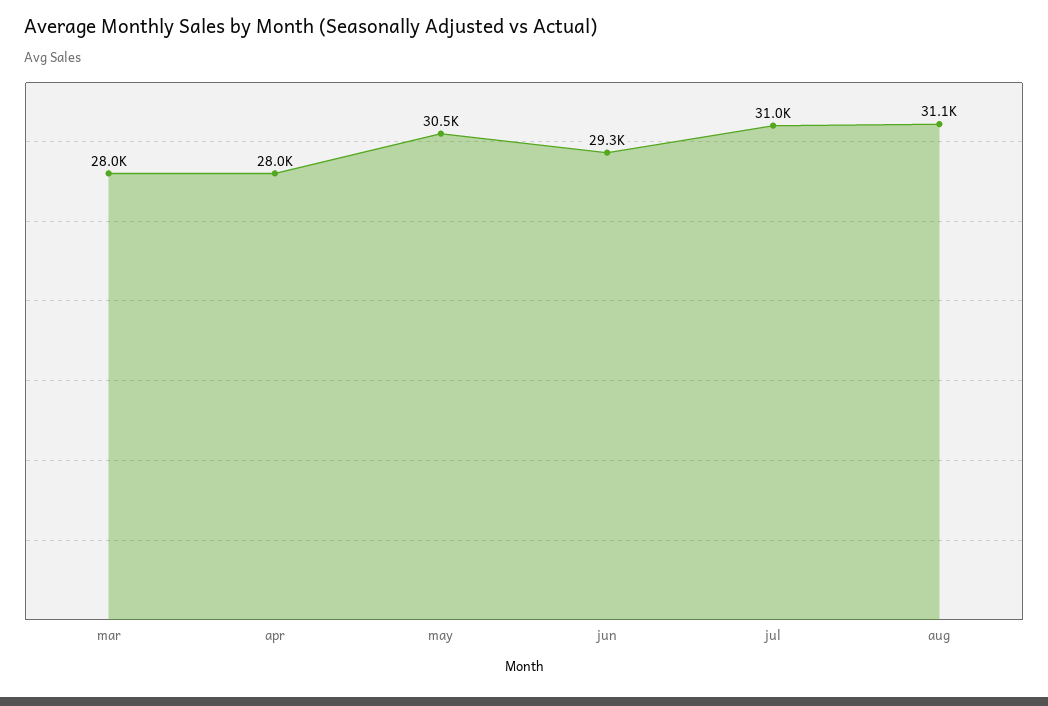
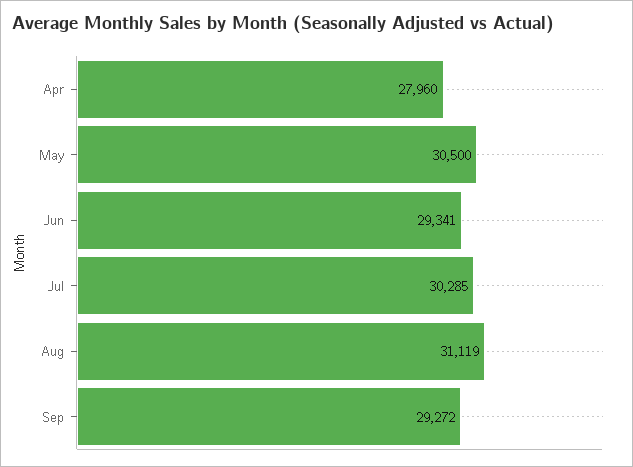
mar: 28000 -> none
jul: 31000 -> 30285
Sep: none -> 29272

